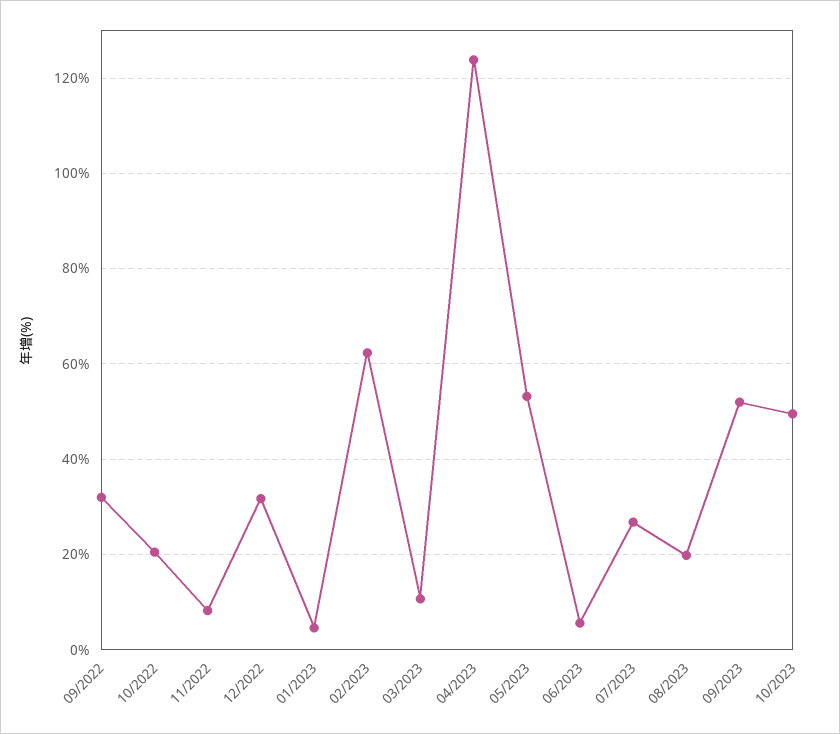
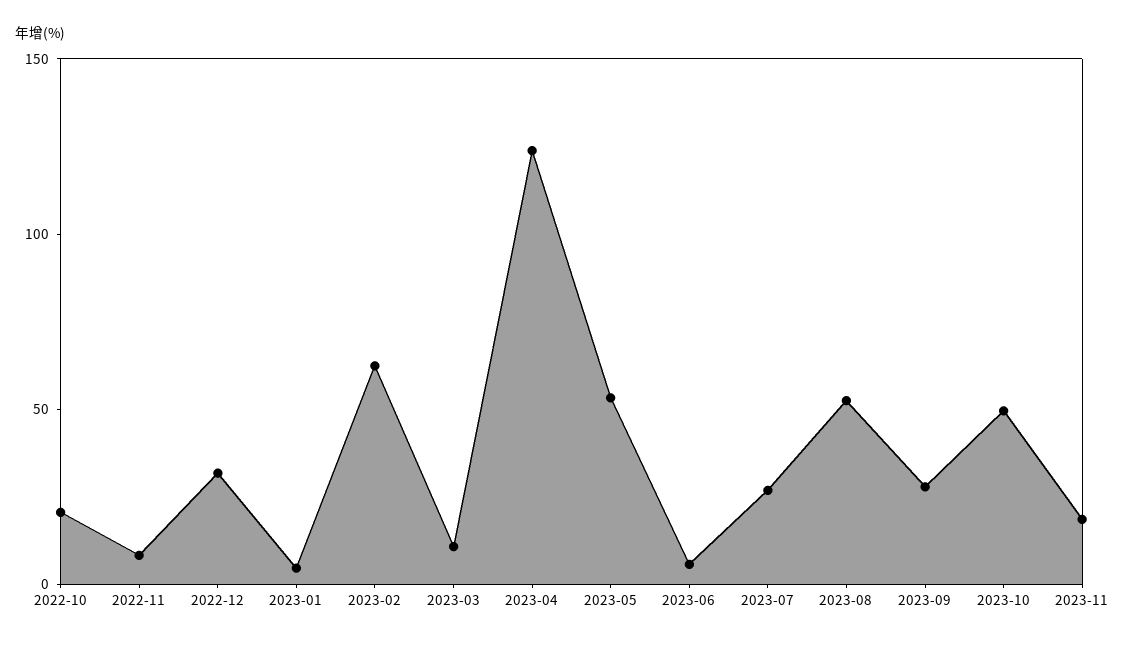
09/2022: 32 -> none
08/2023: 20 -> 50
09/2023: 52 -> 30
2023-11: none -> 20

